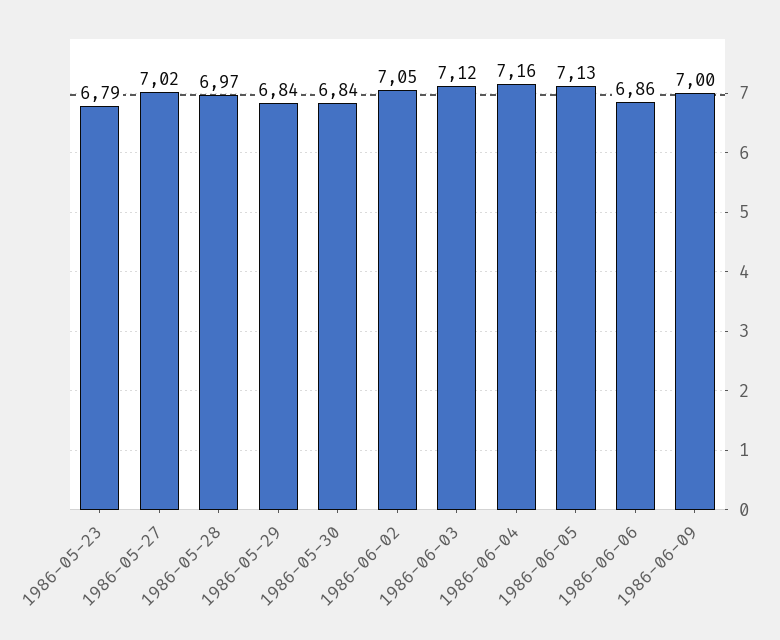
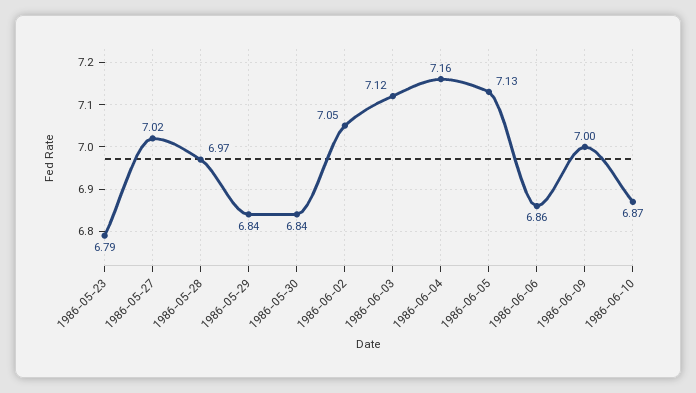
1986-06-10: none -> 6.87

